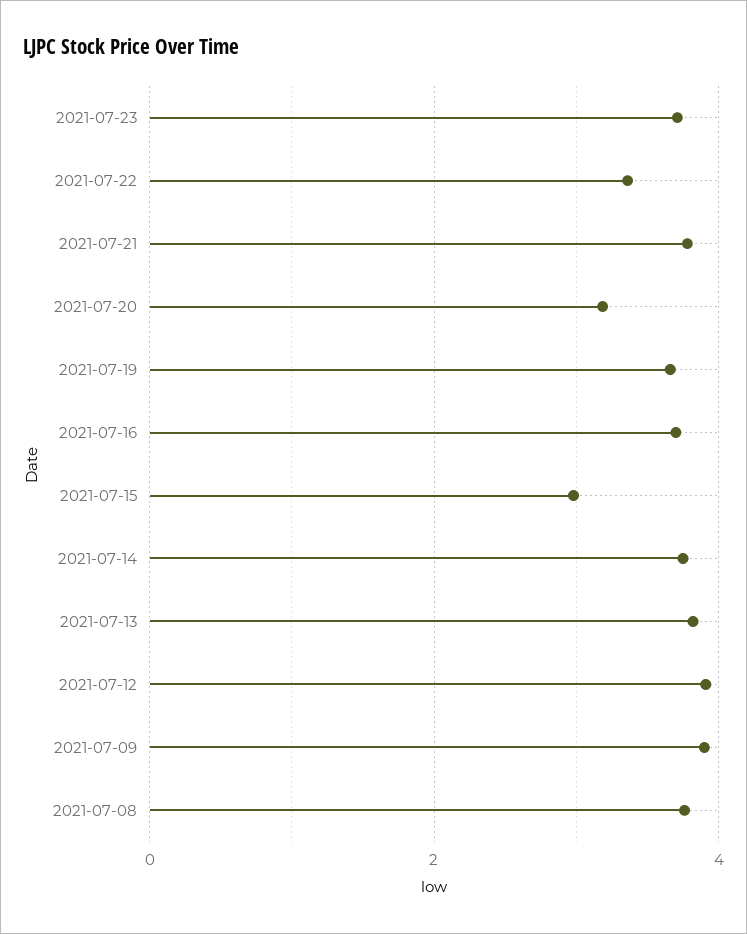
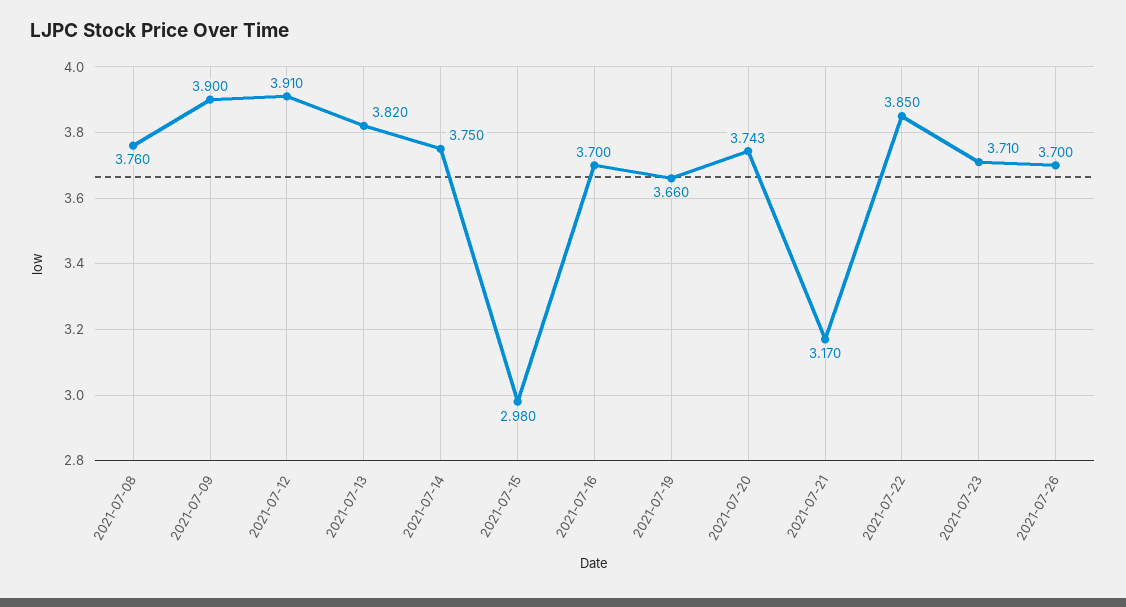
2021-07-22: 3.4 -> 3.85
2021-07-21: 3.8 -> 3.17
2021-07-20: 3.2 -> 3.743
2021-07-26: none -> 3.7

